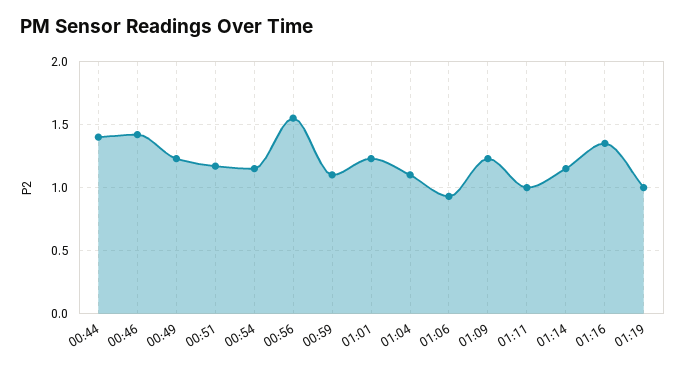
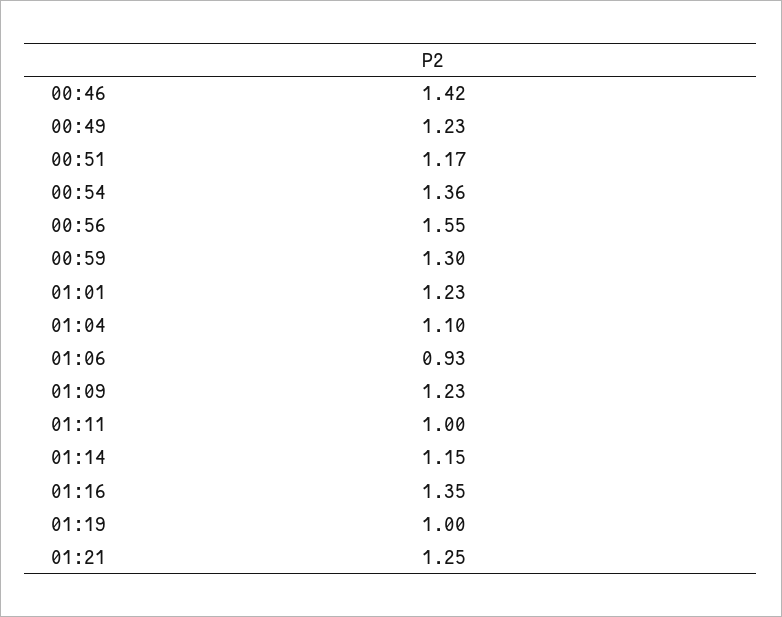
00:44: 1.4 -> none
00:54: 1.15 -> 1.36
00:59: 1.1 -> 1.3
01:21: none -> 1.25

